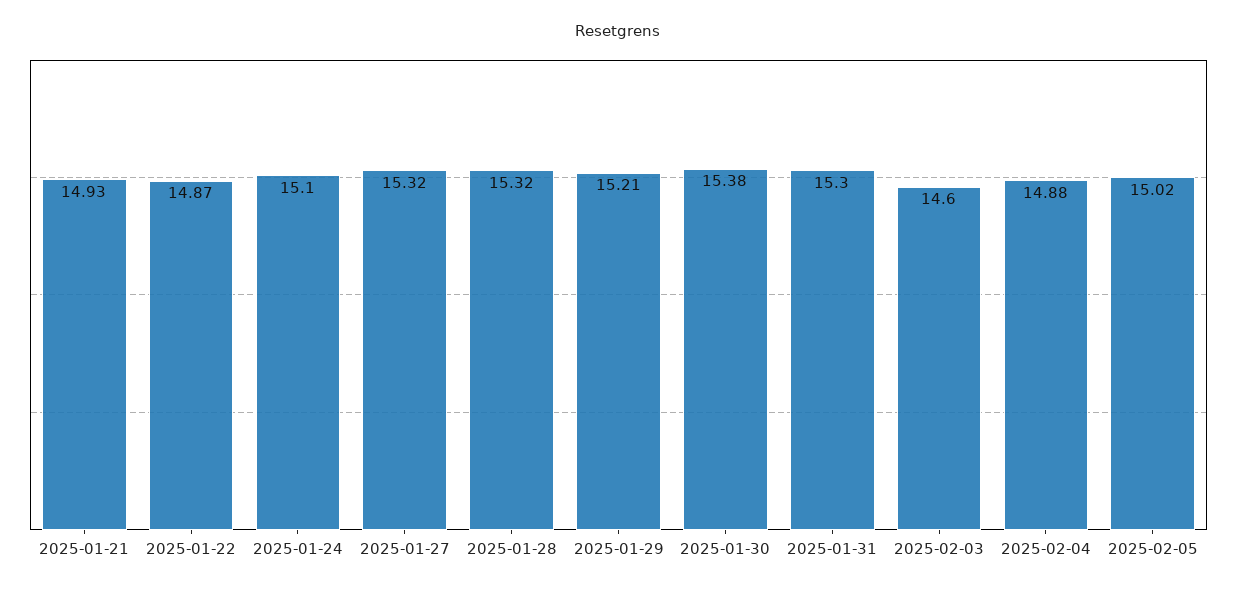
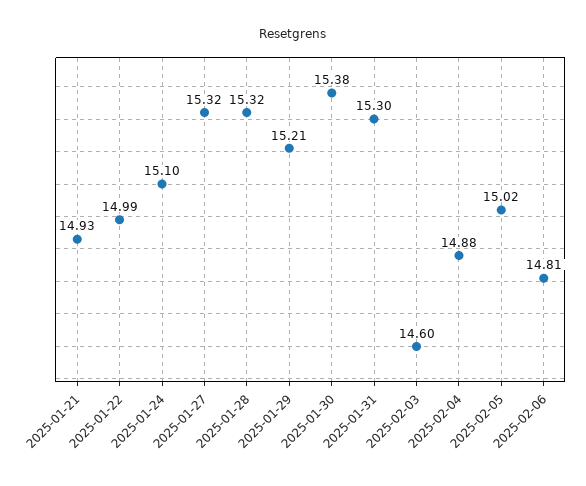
2025-01-22: 14.87 -> 14.99
2025-02-06: none -> 14.81

